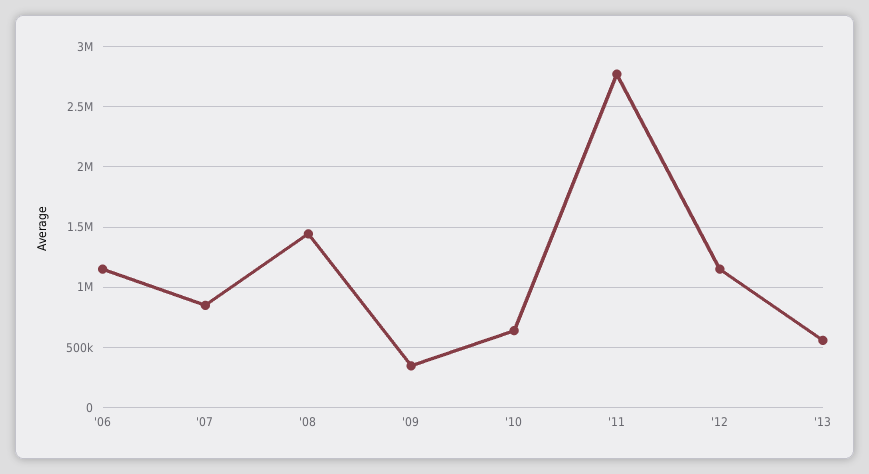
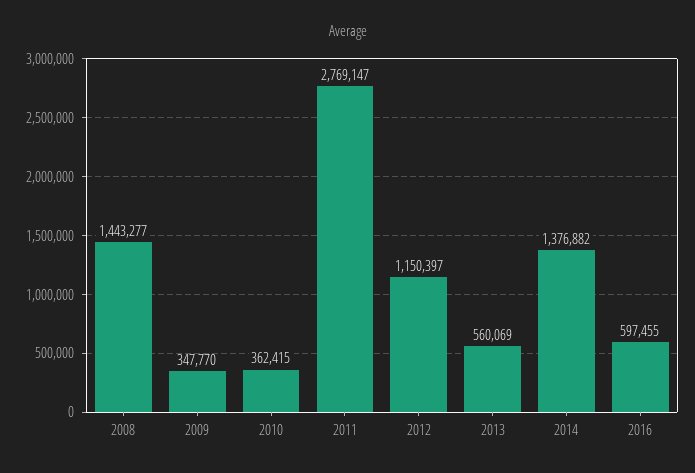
'06: 1150000 -> none
'07: 850000 -> none
'10: 650000 -> 362415
2014: none -> 1376882
2016: none -> 597455

